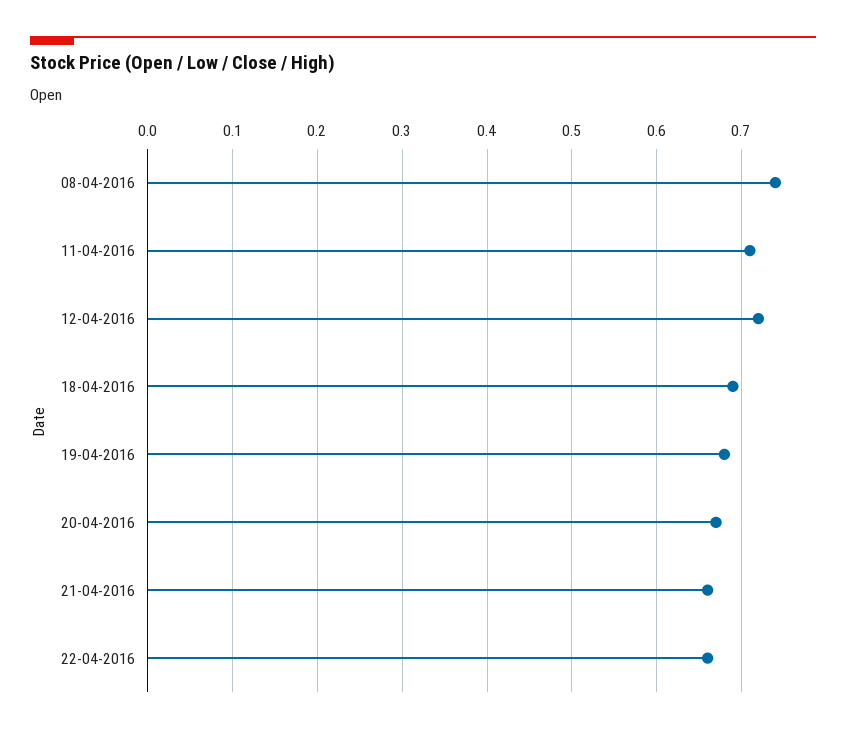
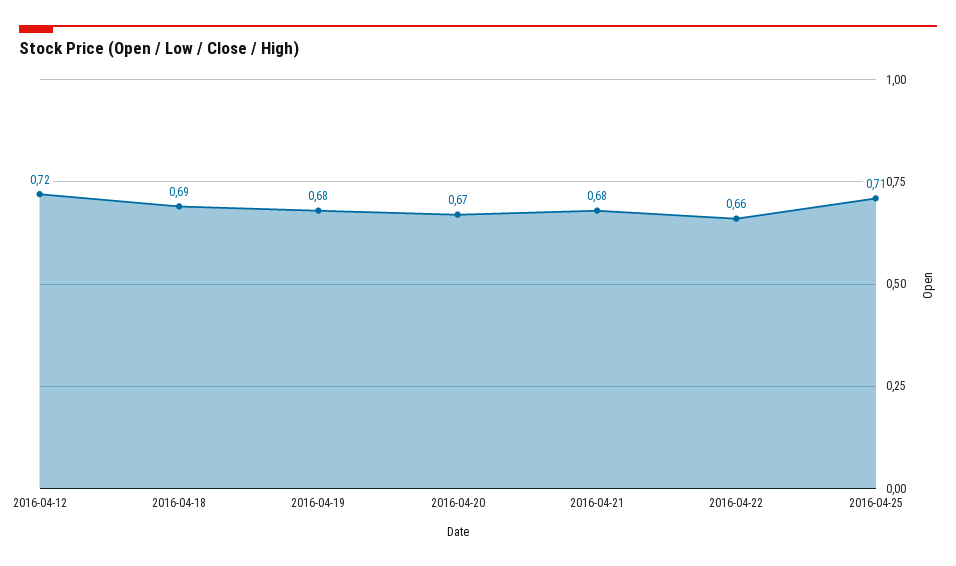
08-04-2016: 0.74 -> none
11-04-2016: 0.71 -> none
21-04-2016: 0.66 -> 0.68
2016-04-25: none -> 0.71

